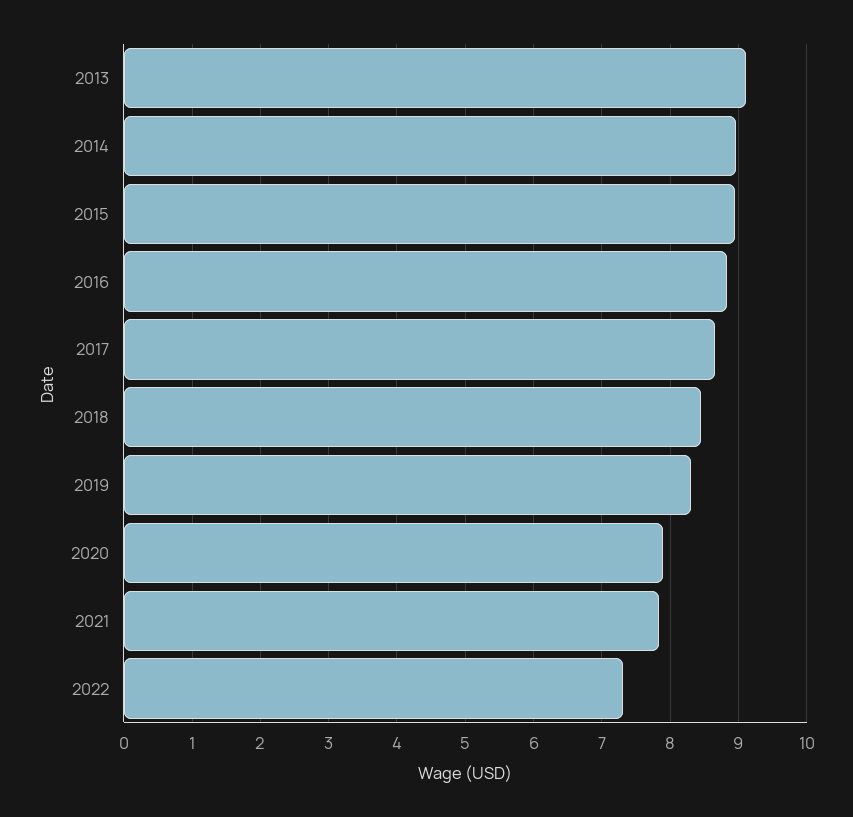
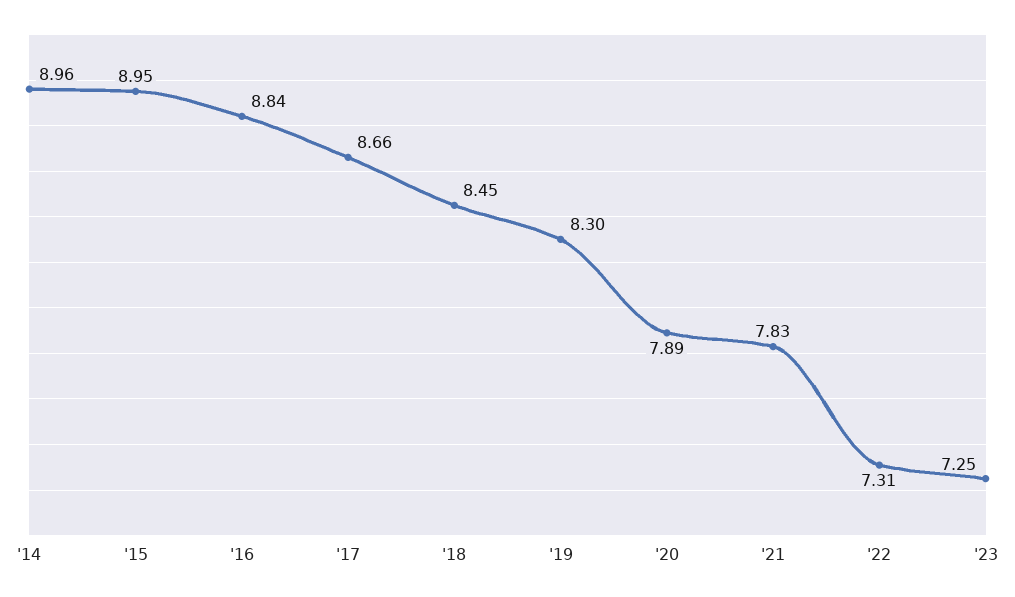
2013: 9.1 -> none
'23: none -> 7.25

